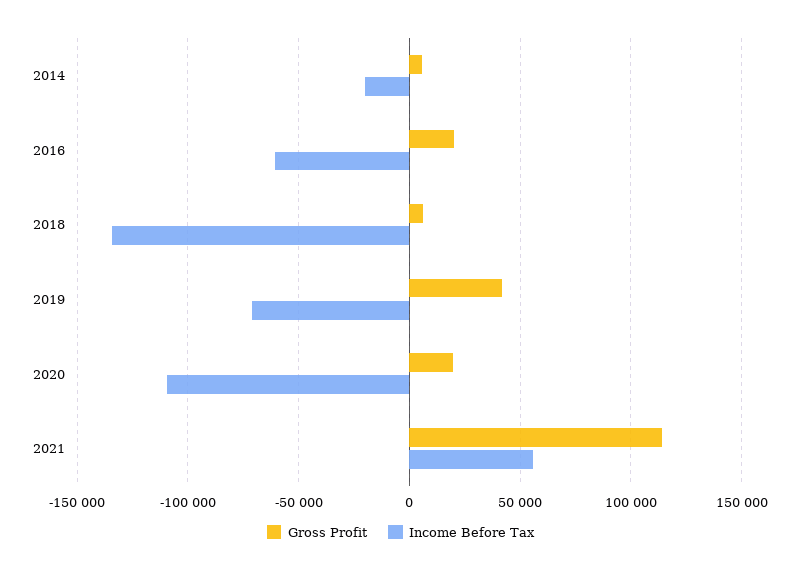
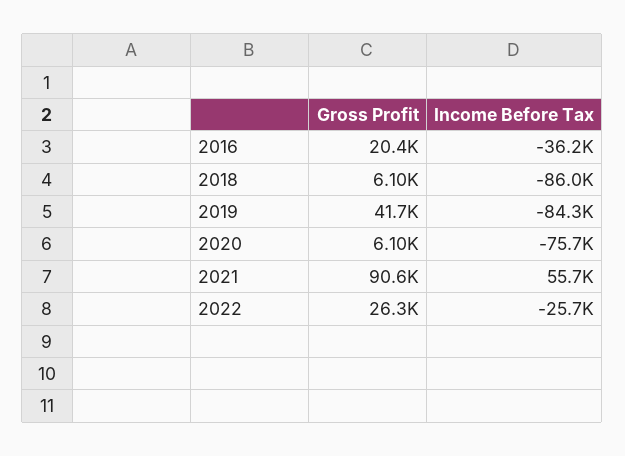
Gross Profit, 2014: 5000 -> none
Income Before Tax, 2014: -20000 -> none
Income Before Tax, 2016: -60000 -> -36200
Income Before Tax, 2018: -135000 -> -86000
Income Before Tax, 2019: -70000 -> -84300
Gross Profit, 2020: 20000 -> 6100
Income Before Tax, 2020: -110000 -> -75700
Gross Profit, 2021: 115000 -> 90600
Gross Profit, 2022: none -> 26300
Income Before Tax, 2022: none -> -25700

